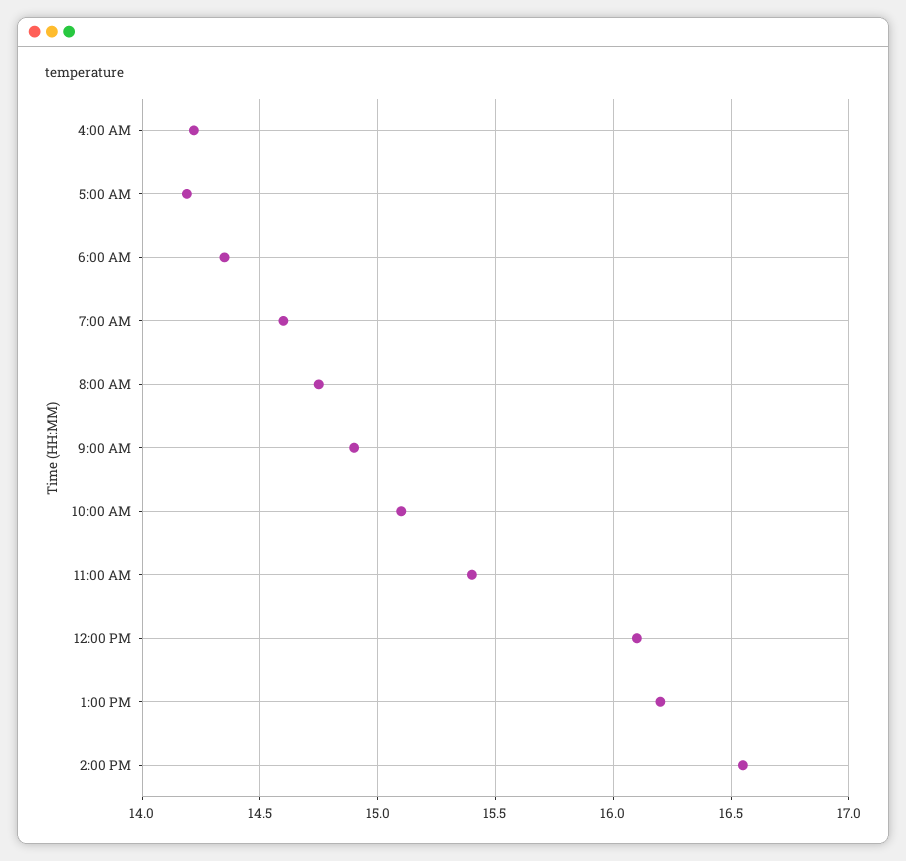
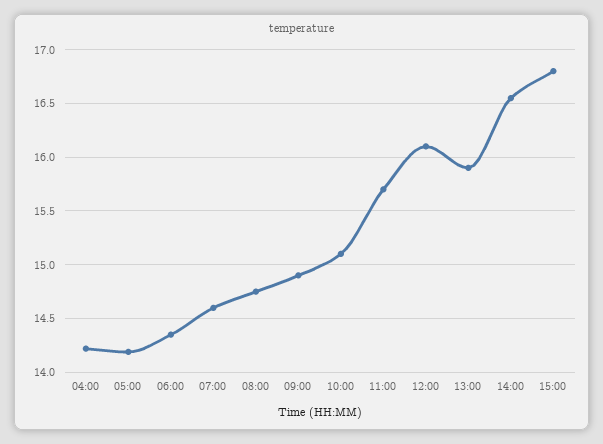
11:00 AM: 15.4 -> 15.7
1:00 PM: 16.2 -> 15.9
15:00: none -> 16.8

